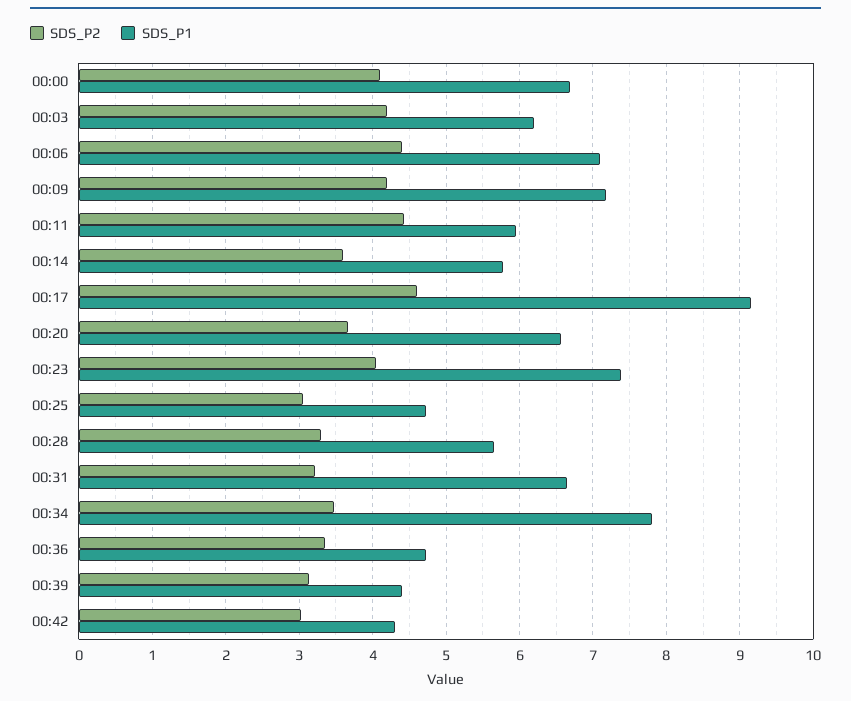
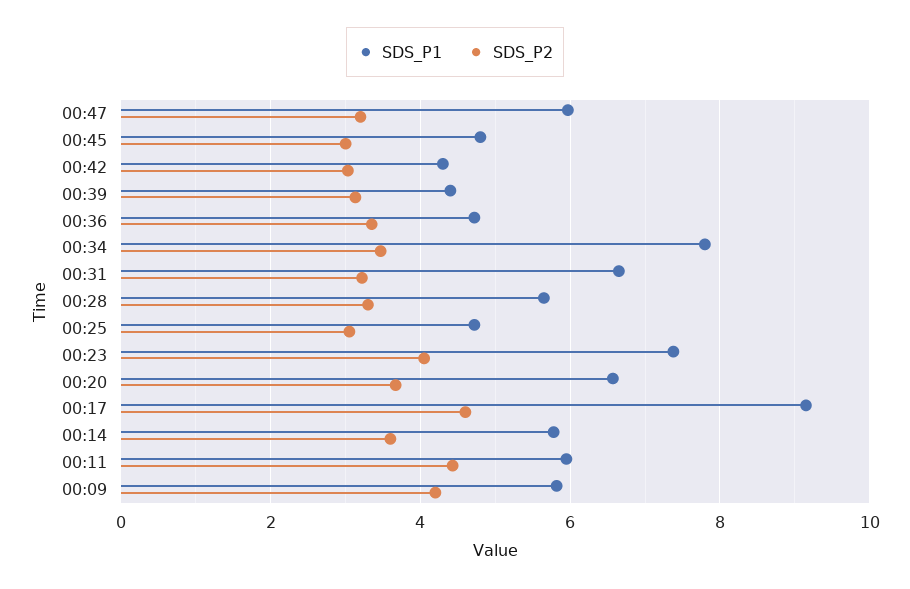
SDS_P2, 00:00: 4.1 -> none
SDS_P1, 00:00: 6.7 -> none
SDS_P2, 00:03: 4.2 -> none
SDS_P1, 00:03: 6.2 -> none
SDS_P2, 00:06: 4.4 -> none
SDS_P1, 00:06: 7.1 -> none
SDS_P1, 00:09: 7.2 -> 5.8
SDS_P1, 00:47: none -> 6
SDS_P2, 00:47: none -> 3.2
SDS_P1, 00:45: none -> 4.8
SDS_P2, 00:45: none -> 3

